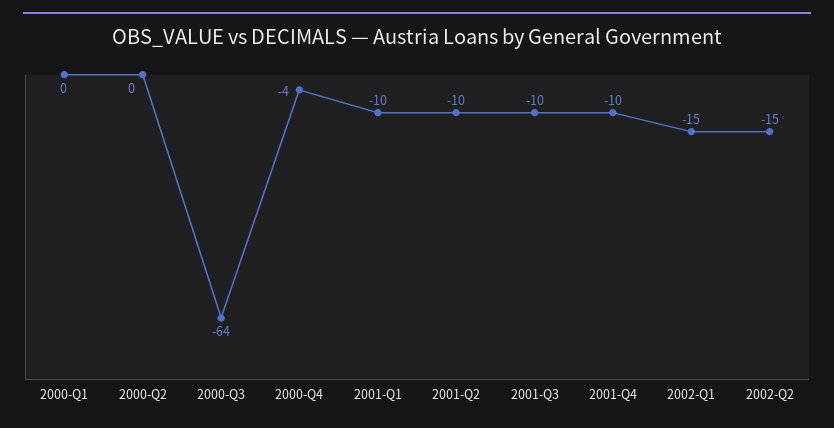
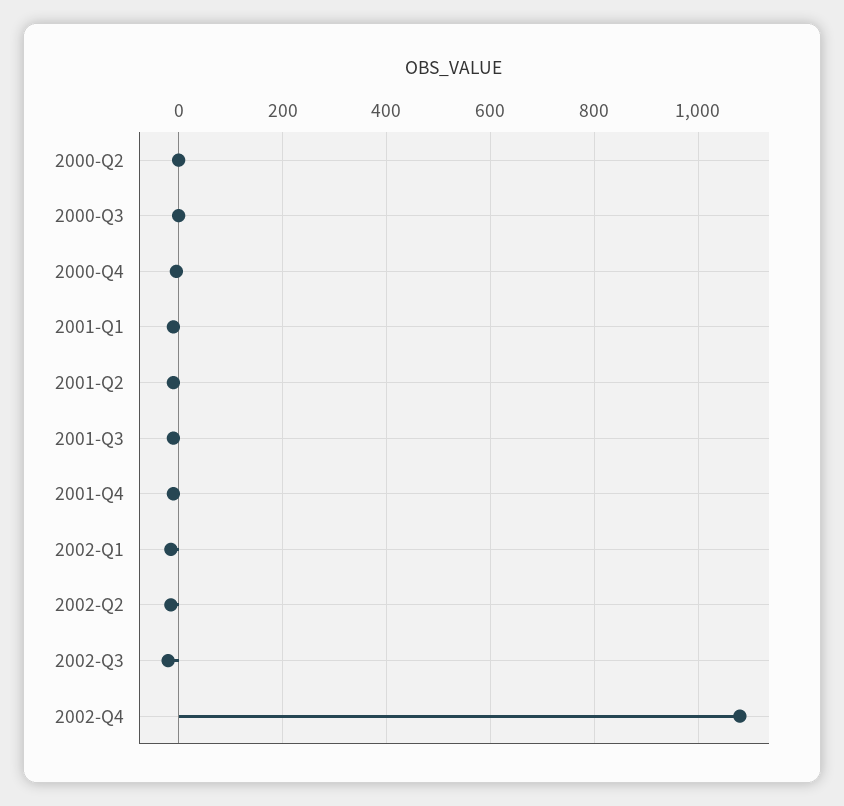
2000-Q1: 0 -> none
2000-Q3: -64 -> 0
2002-Q3: none -> -20
2002-Q4: none -> 1080

